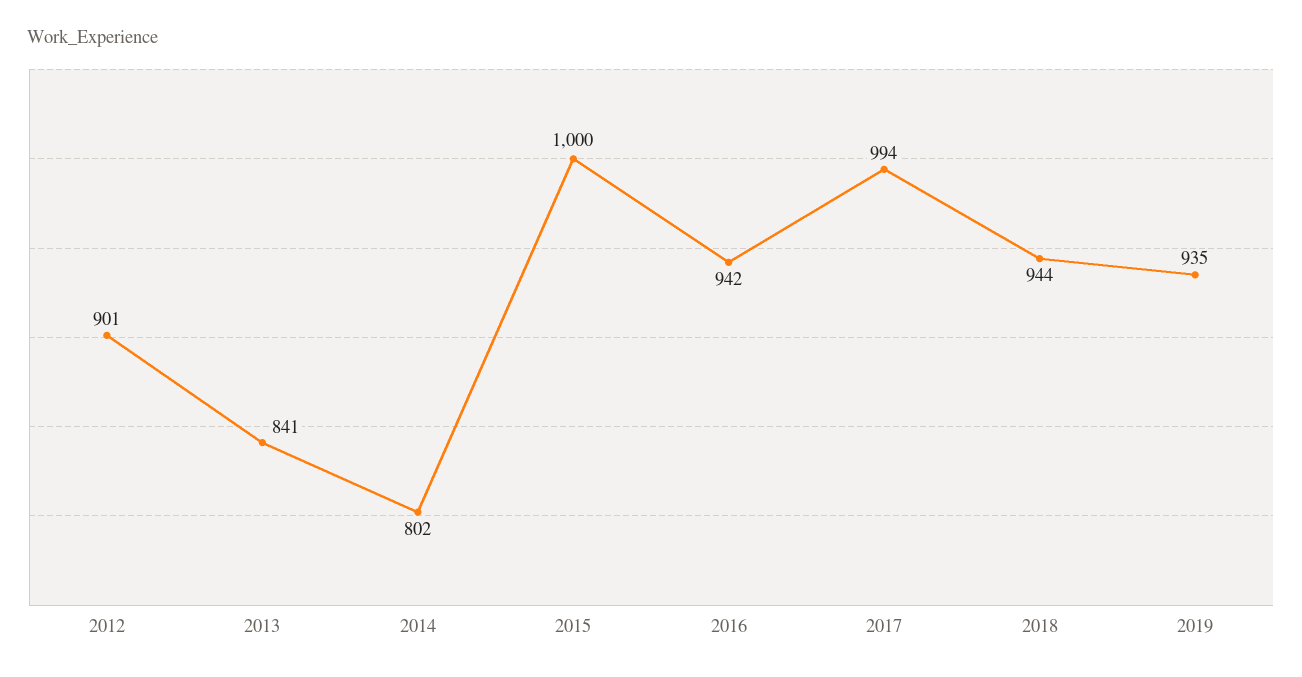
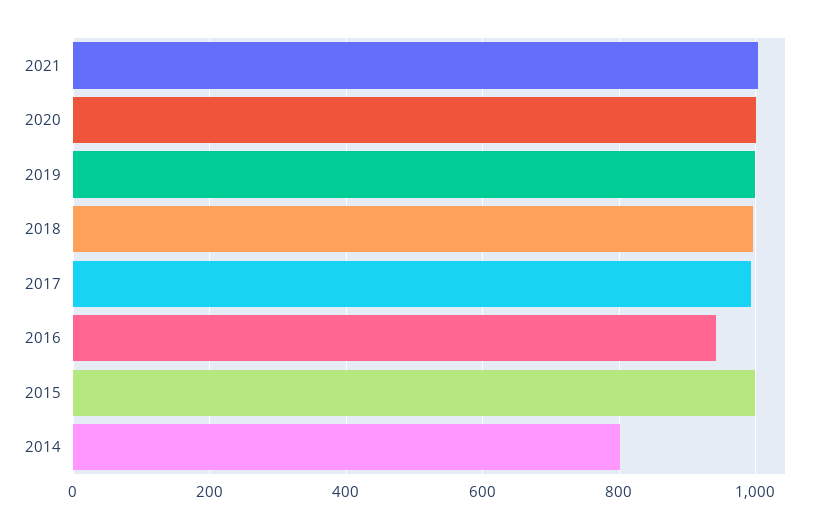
2012: 901 -> none
2013: 841 -> none
2018: 944 -> 1000
2019: 935 -> 1000
2021: none -> 1000
2020: none -> 1000

